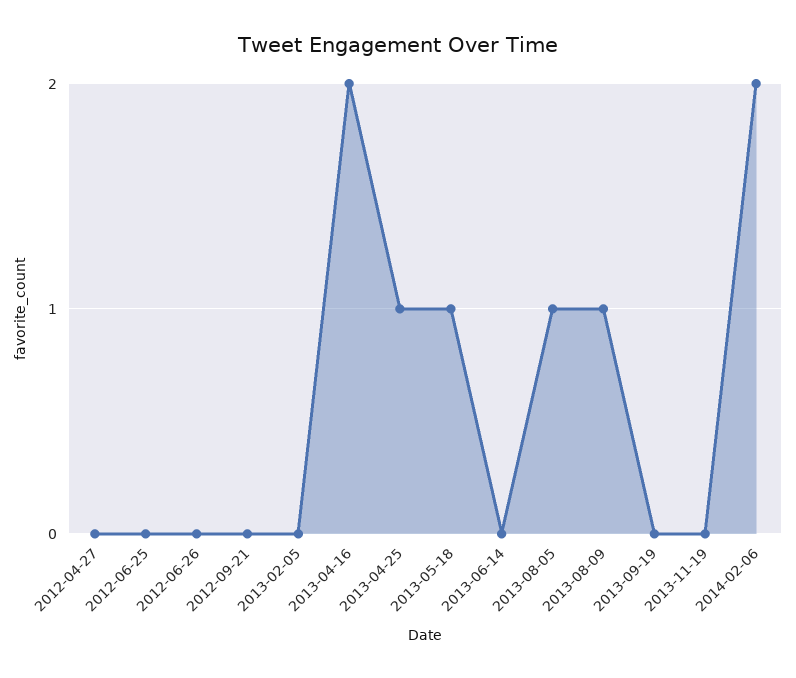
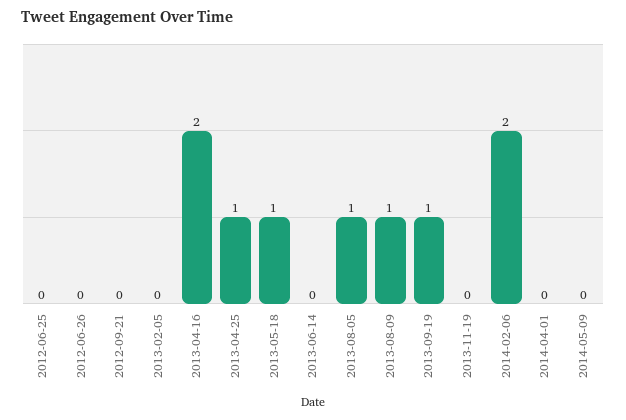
2012-04-27: 0 -> none
2013-09-19: 0 -> 1
2014-04-01: none -> 0
2014-05-09: none -> 0

